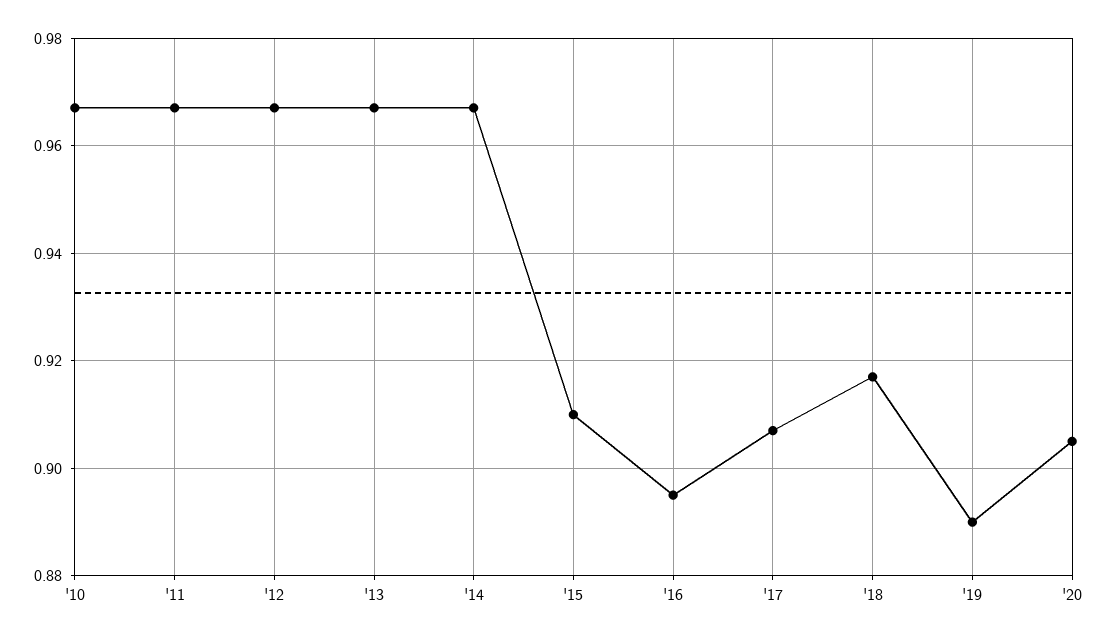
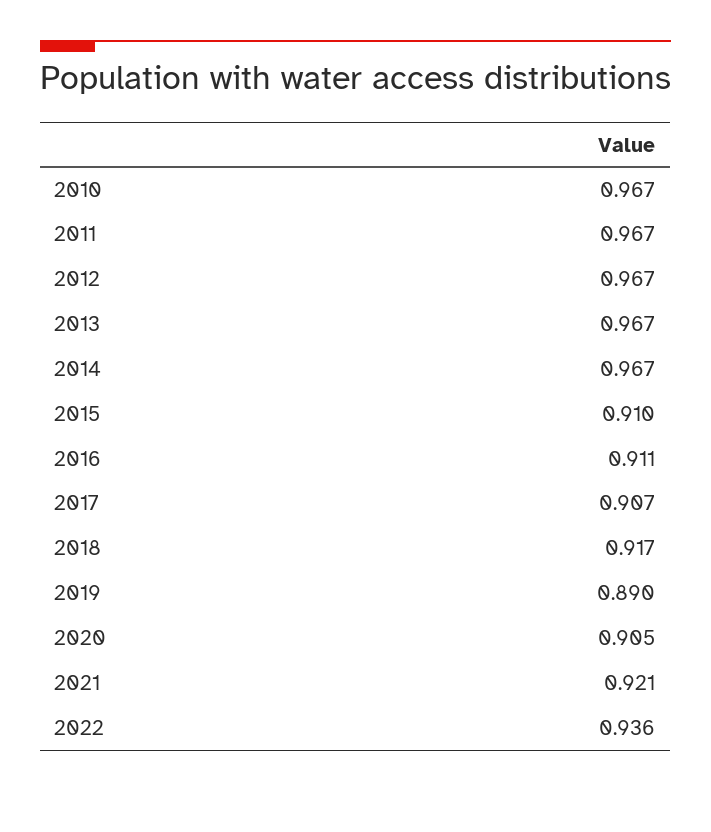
'16: 0.895 -> 0.911
2021: none -> 0.921
2022: none -> 0.936

